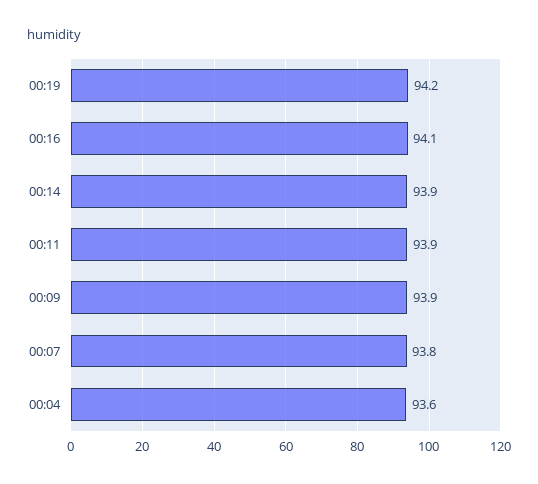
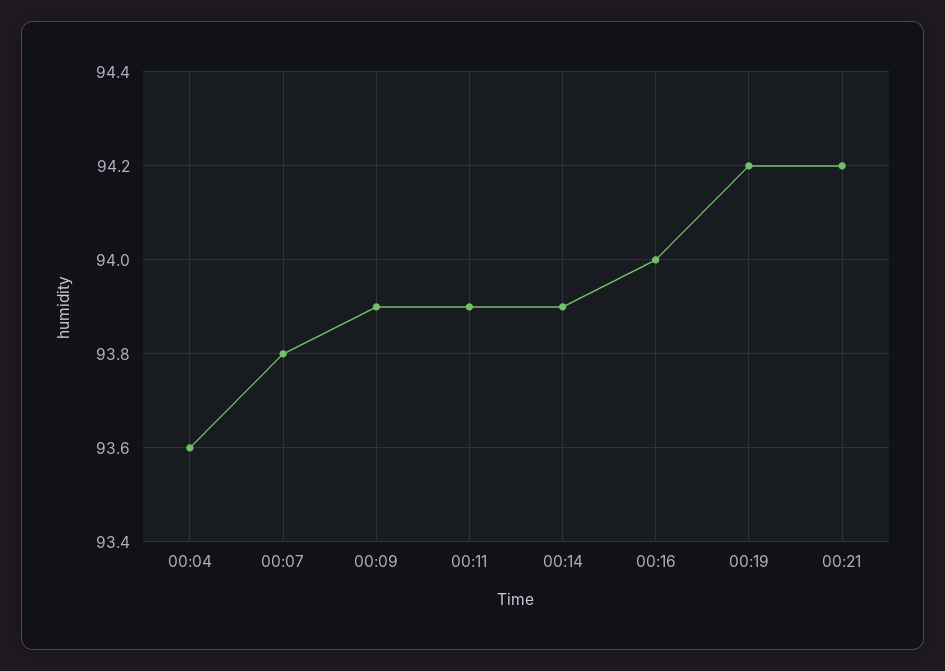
00:16: 94.1 -> 94
00:21: none -> 94.2

